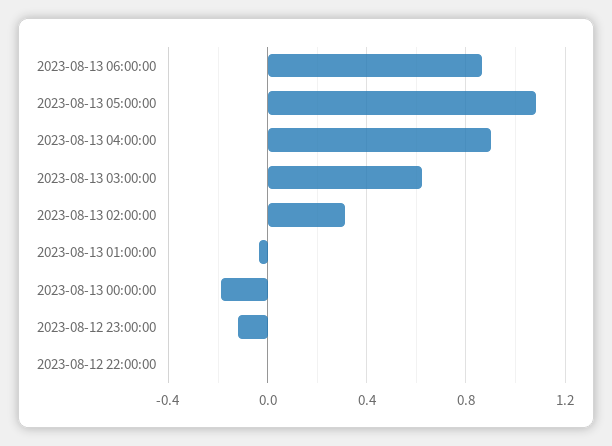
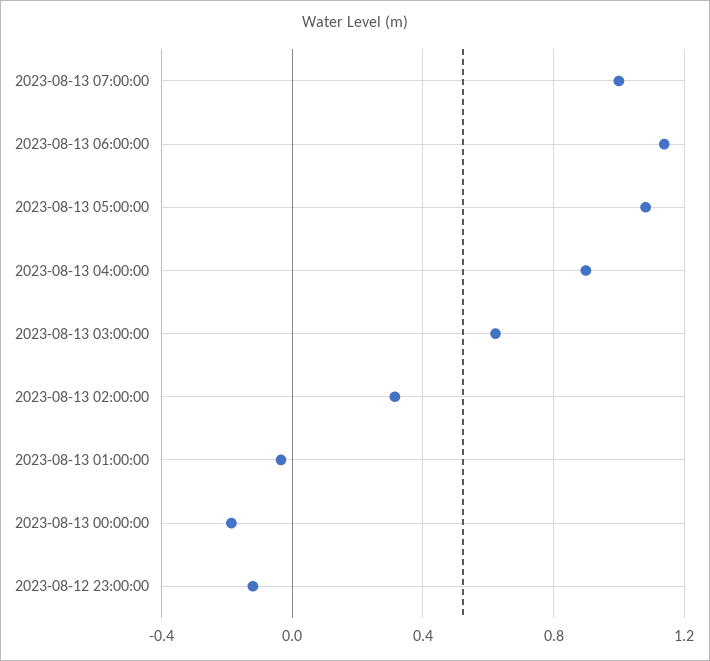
2023-08-13 06:00:00: 0.85 -> 1.15
2023-08-12 22:00:00: 0 -> none
2023-08-13 07:00:00: none -> 1

